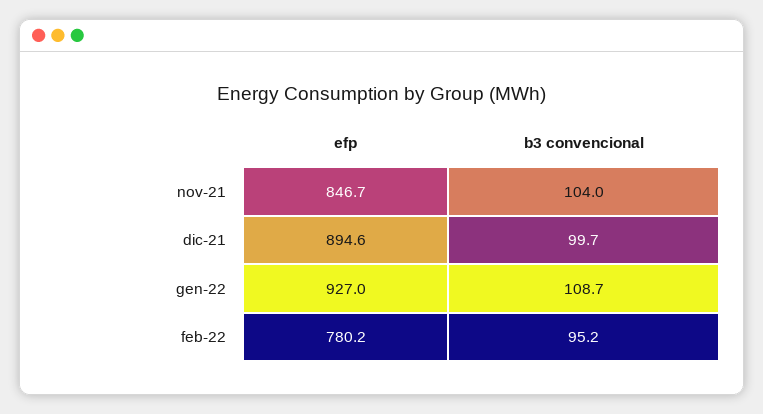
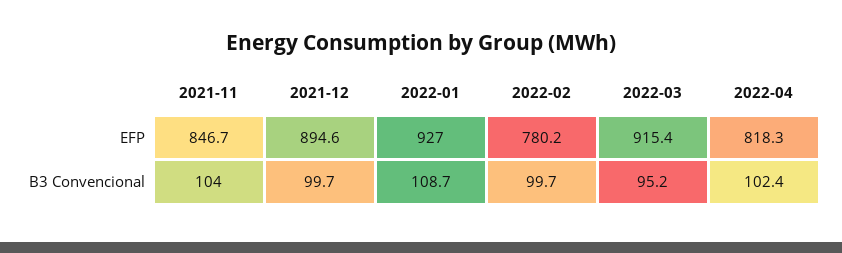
b3 convencional, feb-22: 95.2 -> 99.7
efp, 2022-03: none -> 915.4
efp, 2022-04: none -> 818.3
b3 convencional, 2022-03: none -> 95.2
b3 convencional, 2022-04: none -> 102.4

